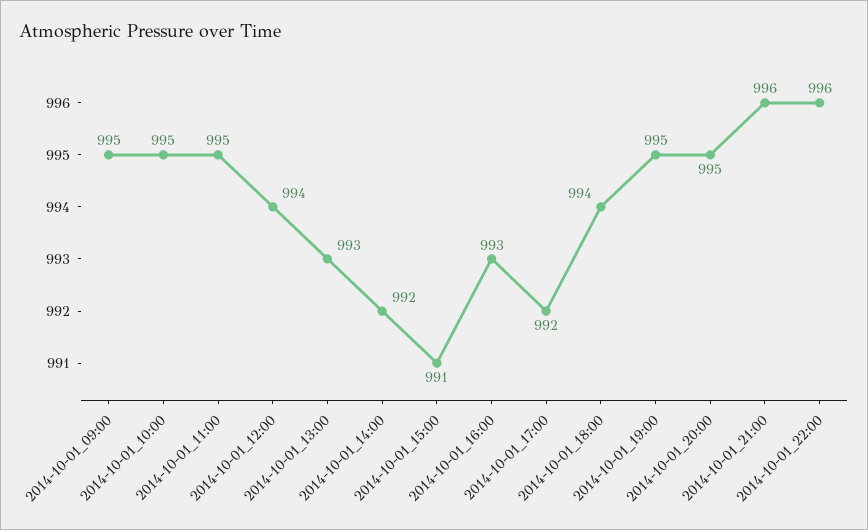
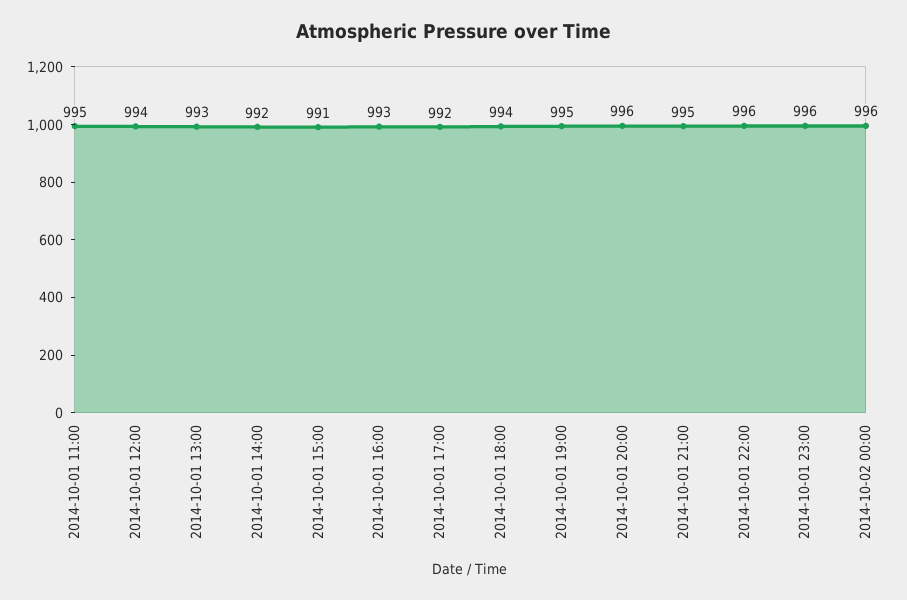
2014-10-01_09:00: 995 -> none
2014-10-01_10:00: 995 -> none
2014-10-01_20:00: 995 -> 996
2014-10-01_21:00: 996 -> 995
2014-10-01 23:00: none -> 996
2014-10-02 00:00: none -> 996

